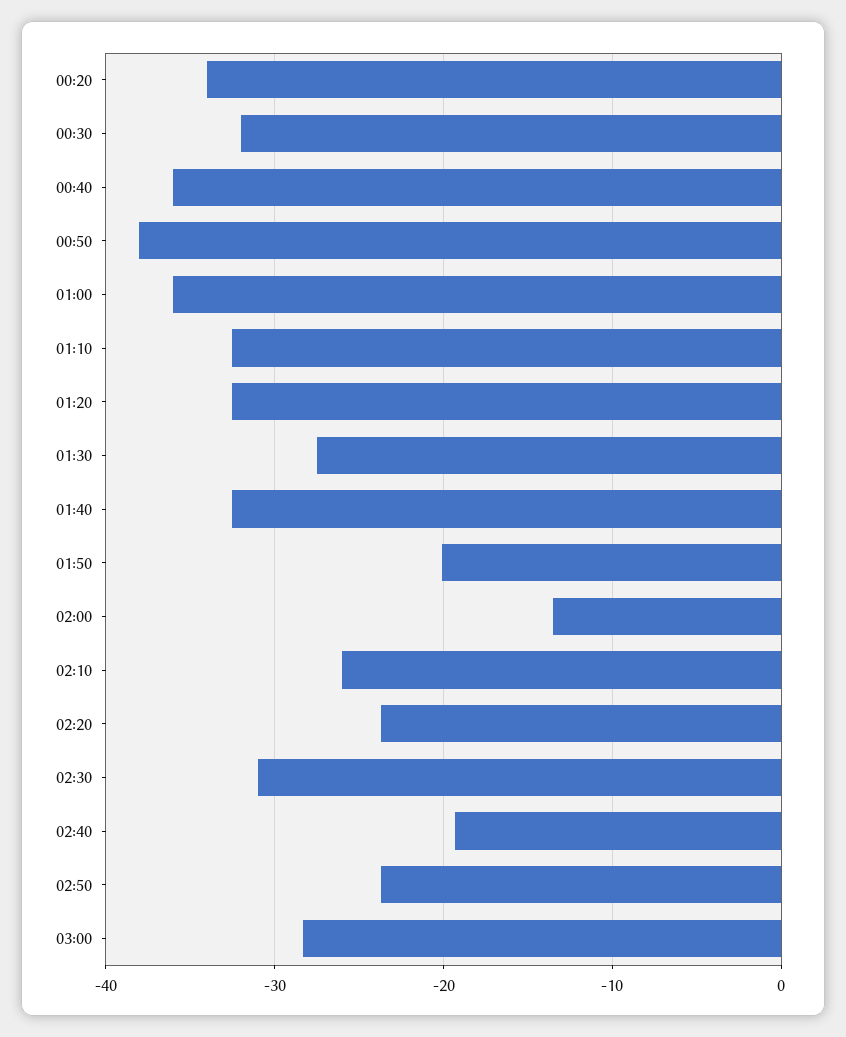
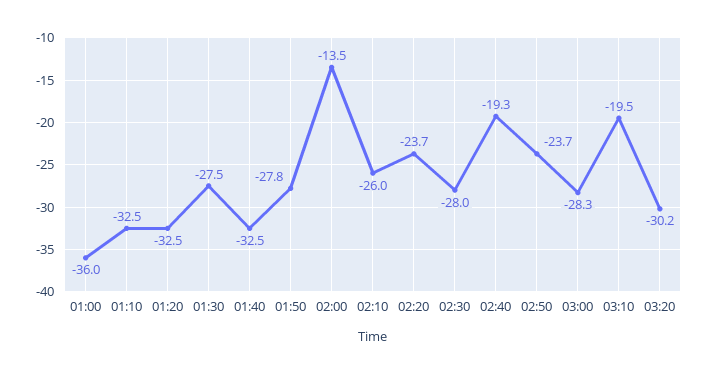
00:20: -34 -> none
00:30: -32 -> none
00:40: -36 -> none
00:50: -38 -> none
01:50: -20 -> -27.8
02:30: -31 -> -28
03:10: none -> -19.5
03:20: none -> -30.2

